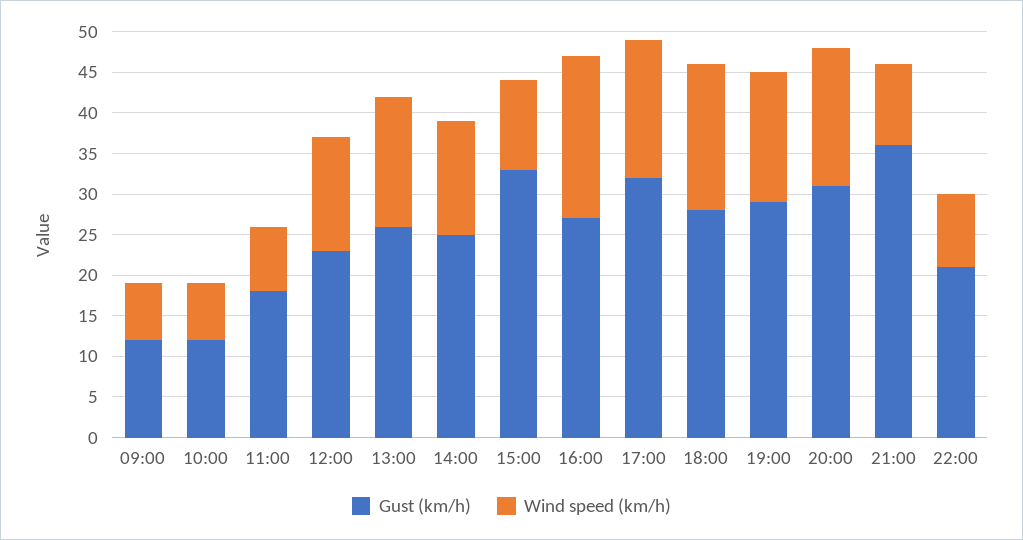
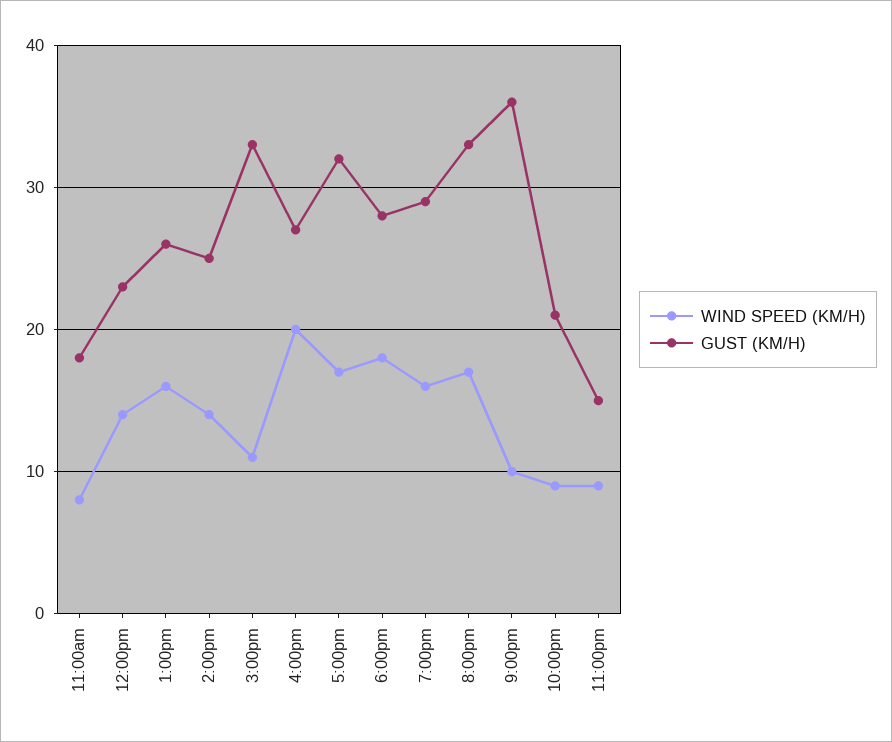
Gust (km/h), 09:00: 12 -> none
Wind speed (km/h), 09:00: 7 -> none
Gust (km/h), 10:00: 12 -> none
Wind speed (km/h), 10:00: 7 -> none
Gust (km/h), 20:00: 31 -> 33
Wind speed (km/h), 11:00pm: none -> 9
Gust (km/h), 11:00pm: none -> 15

